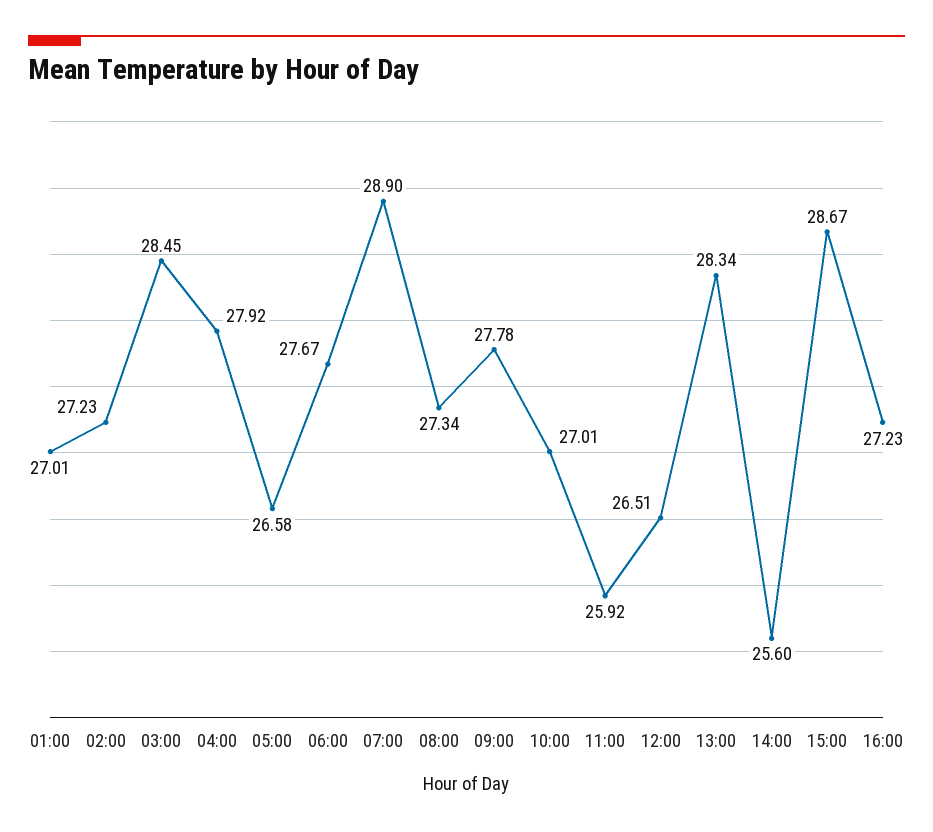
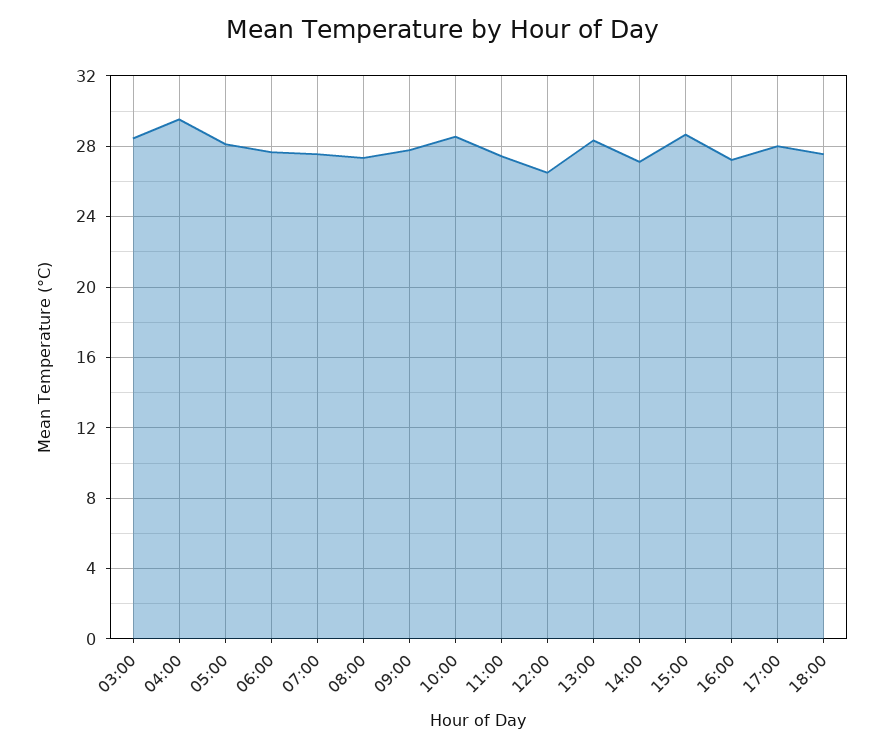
01:00: 27.01 -> none
02:00: 27.23 -> none
04:00: 27.92 -> 29.5
05:00: 26.58 -> 28
07:00: 28.9 -> 27.5
10:00: 27.01 -> 28.5
11:00: 25.92 -> 27.5
14:00: 25.6 -> 27
17:00: none -> 28
18:00: none -> 27.5

